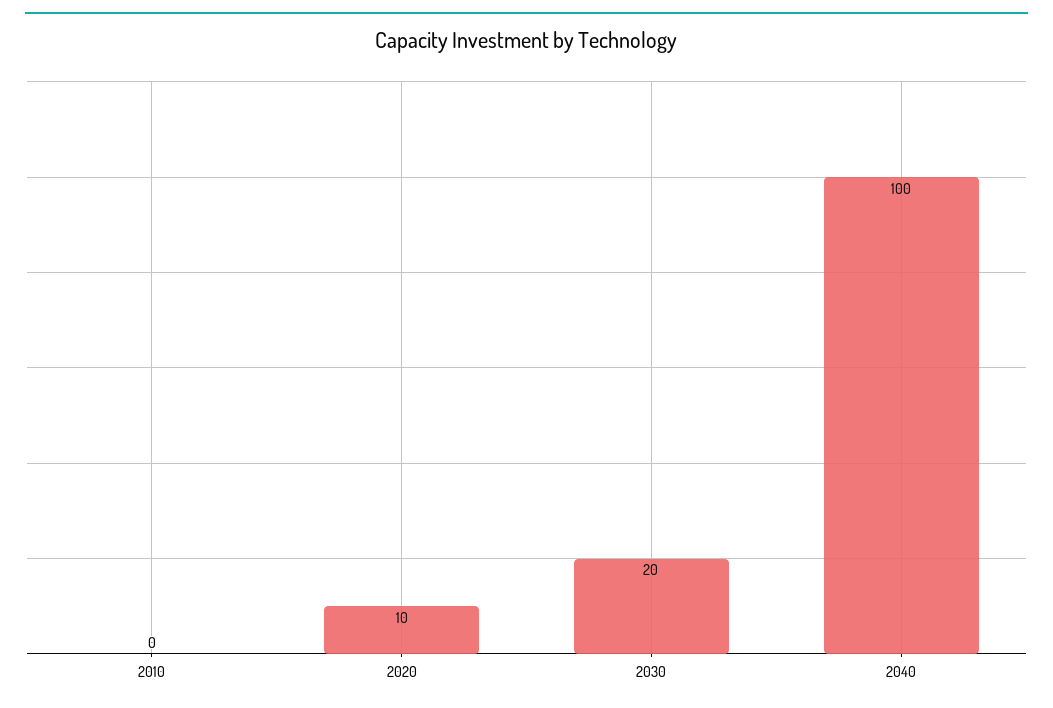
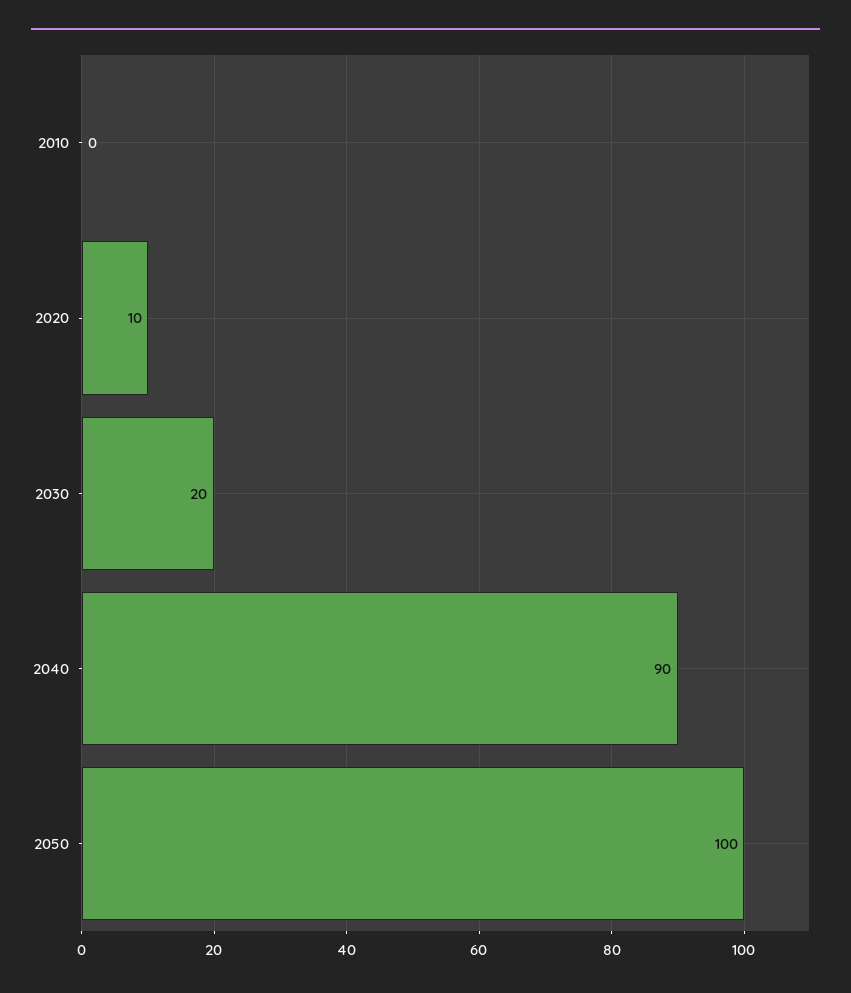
2040: 100 -> 90
2050: none -> 100

